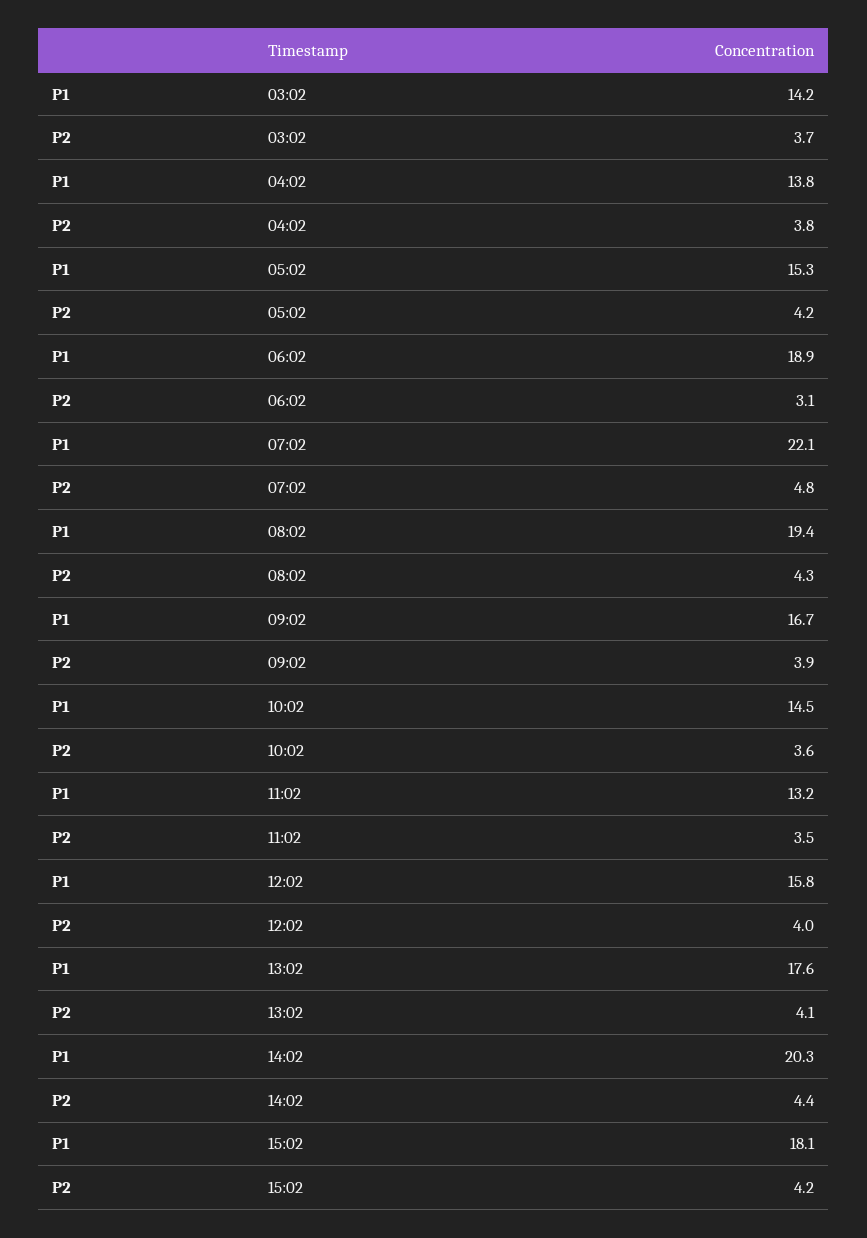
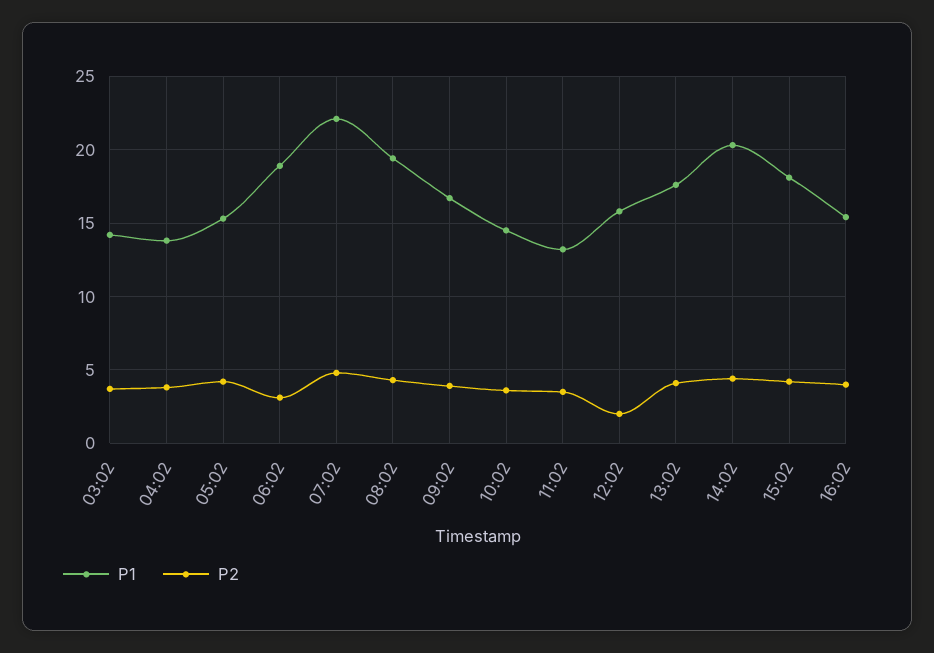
P2, 12:02: 4 -> 2
P1, 16:02: none -> 15.5
P2, 16:02: none -> 4

